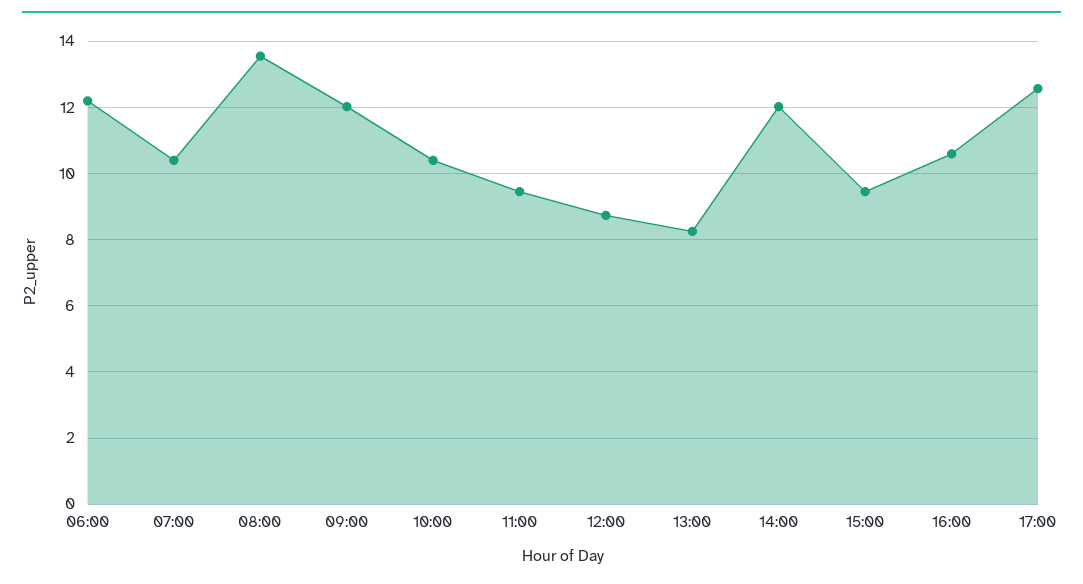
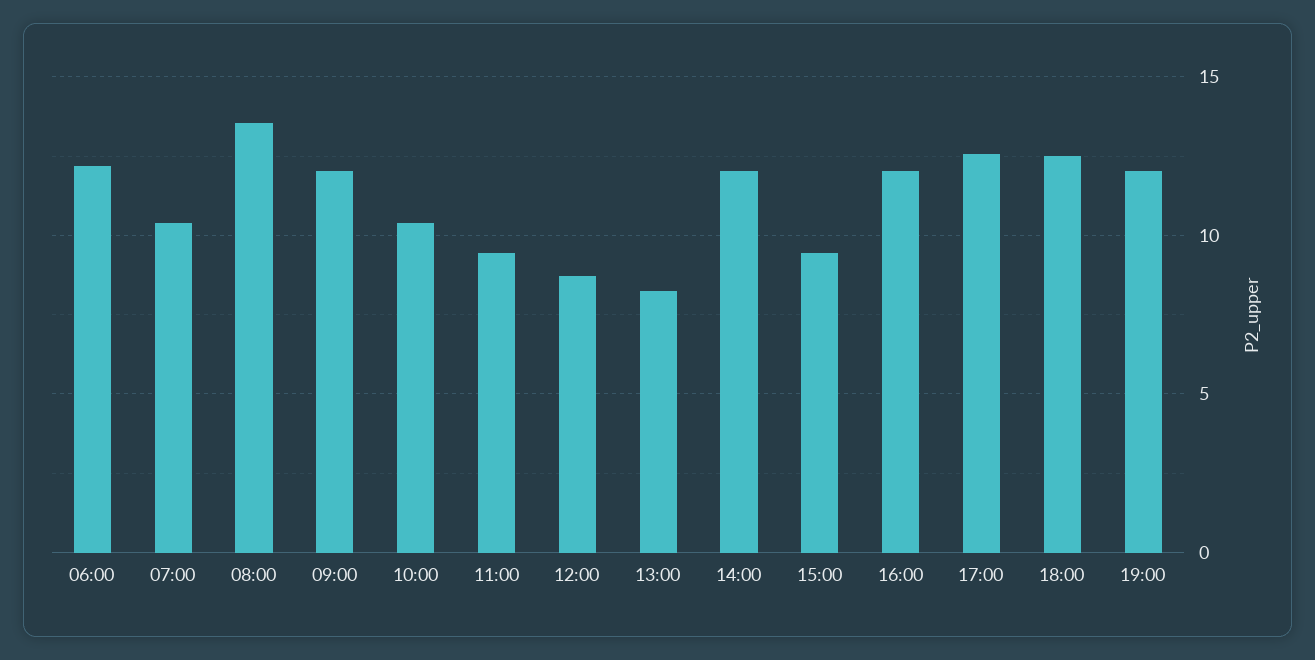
16:00: 10.6 -> 12
18:00: none -> 12.5
19:00: none -> 12

